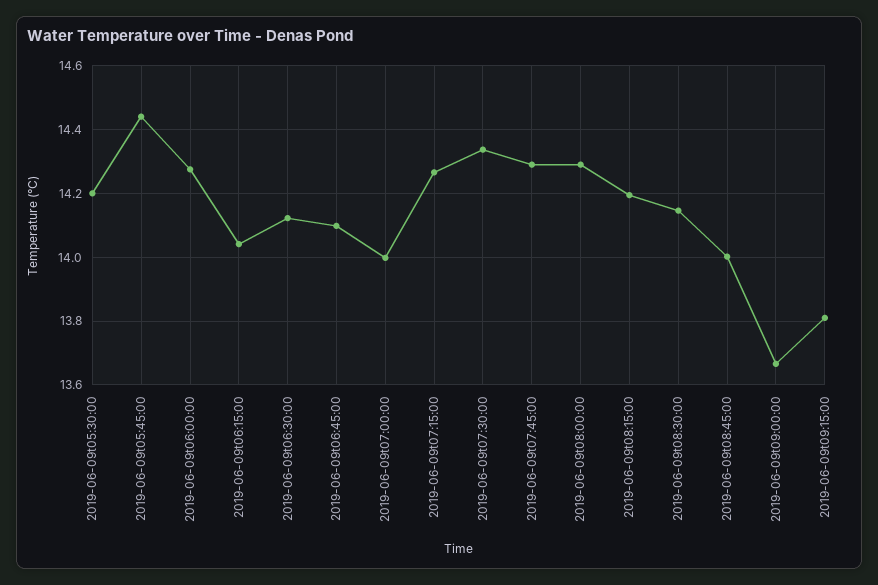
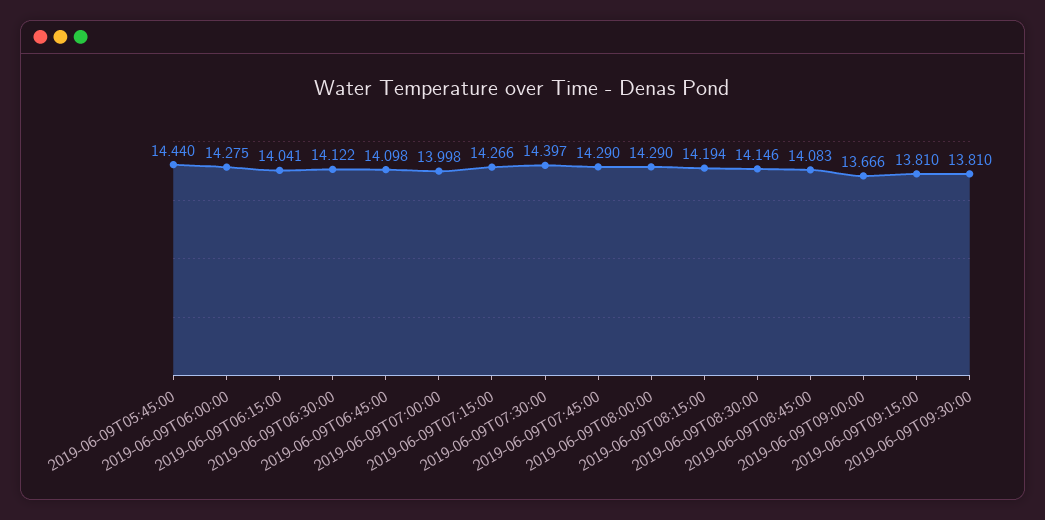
2019-06-09t05:30:00: 14.2 -> none
2019-06-09t07:30:00: 14.34 -> 14.397
2019-06-09t08:45:00: 14 -> 14.083
2019-06-09T09:30:00: none -> 13.81

